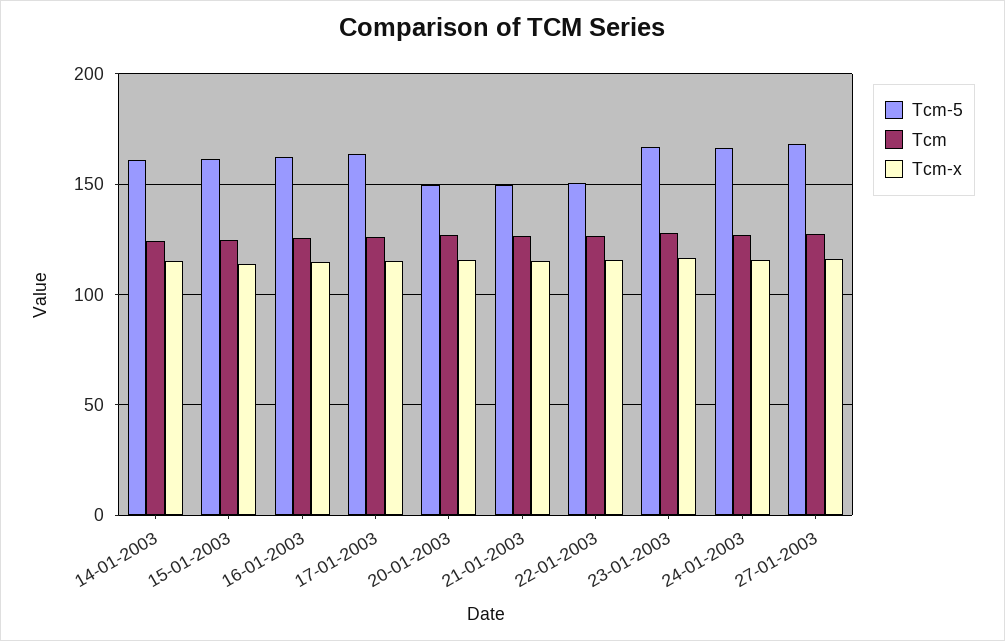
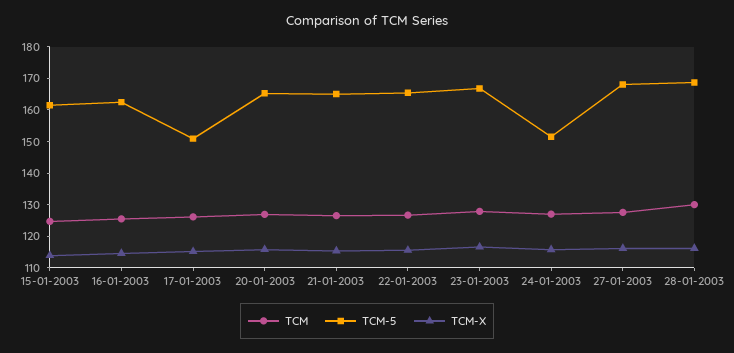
Tcm-5, 14-01-2003: 160 -> none
Tcm, 14-01-2003: 125 -> none
Tcm-x, 14-01-2003: 115 -> none
Tcm-5, 17-01-2003: 165 -> 150
Tcm-5, 20-01-2003: 150 -> 165
Tcm-5, 21-01-2003: 150 -> 165
Tcm-5, 22-01-2003: 150 -> 165
Tcm-5, 24-01-2003: 165 -> 150
Tcm, 28-01-2003: none -> 130
Tcm-5, 28-01-2003: none -> 170
Tcm-x, 28-01-2003: none -> 115

